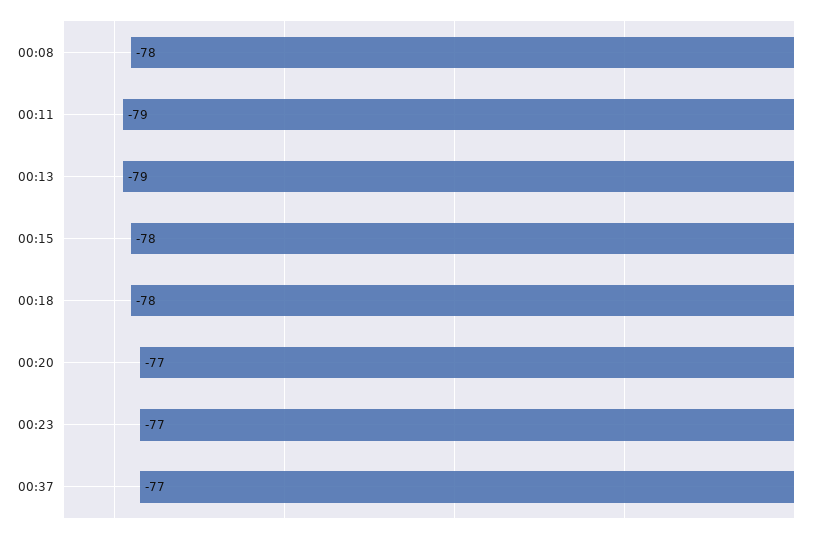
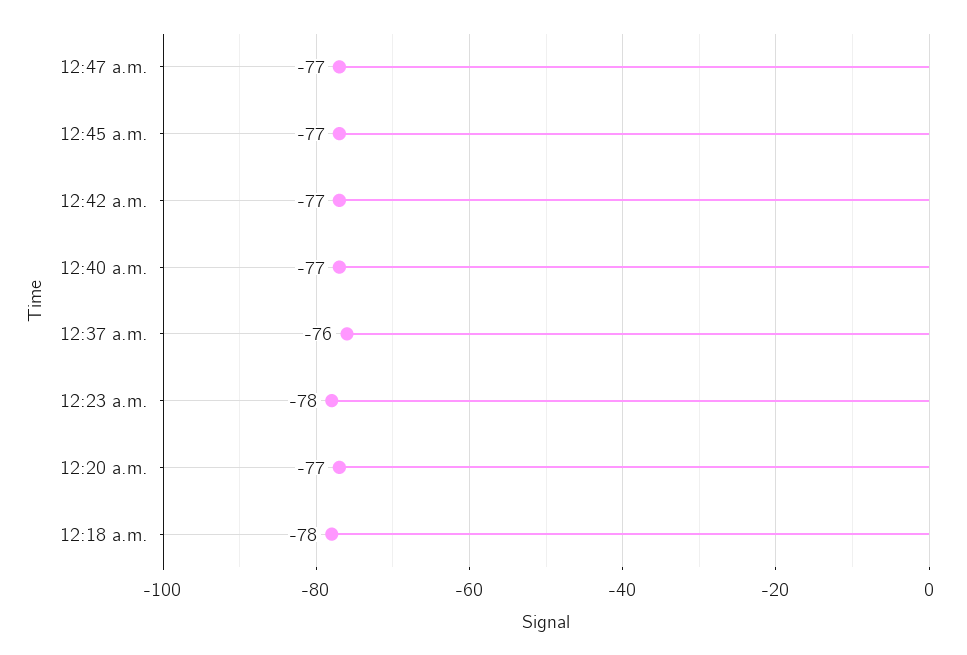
00:08: -78 -> none
00:11: -79 -> none
00:13: -79 -> none
00:15: -78 -> none
00:23: -77 -> -78
00:37: -77 -> -76
12:47 a.m.: none -> -77
12:45 a.m.: none -> -77
12:42 a.m.: none -> -77
12:40 a.m.: none -> -77

